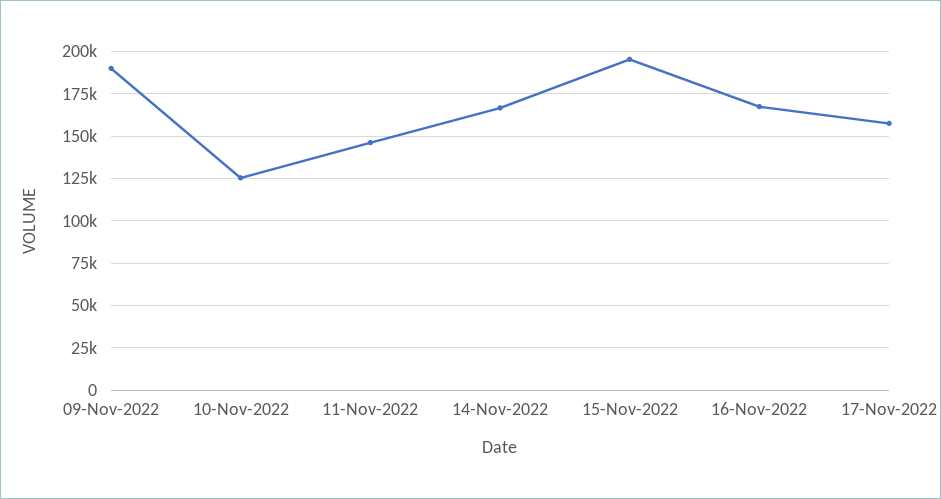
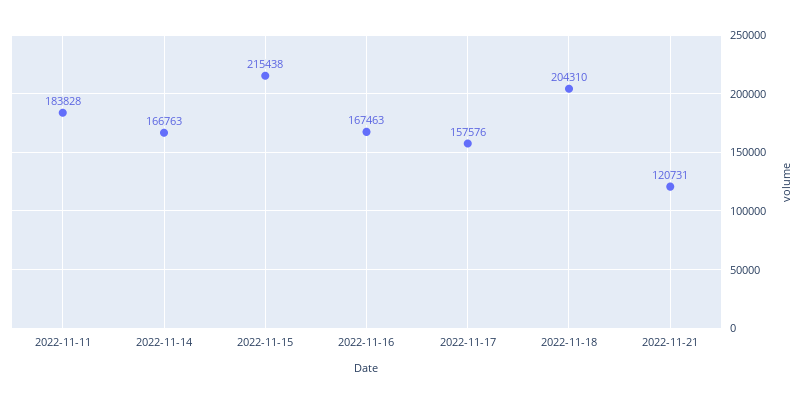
09-Nov-2022: 190000 -> none
10-Nov-2022: 125000 -> none
11-Nov-2022: 145000 -> 183828
15-Nov-2022: 195000 -> 215438
2022-11-18: none -> 204310
2022-11-21: none -> 120731

